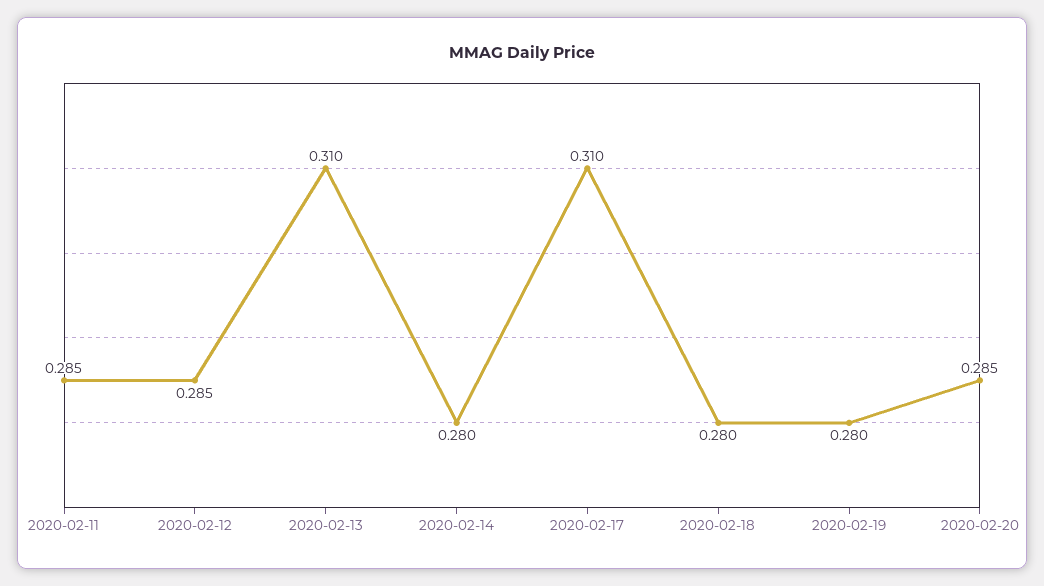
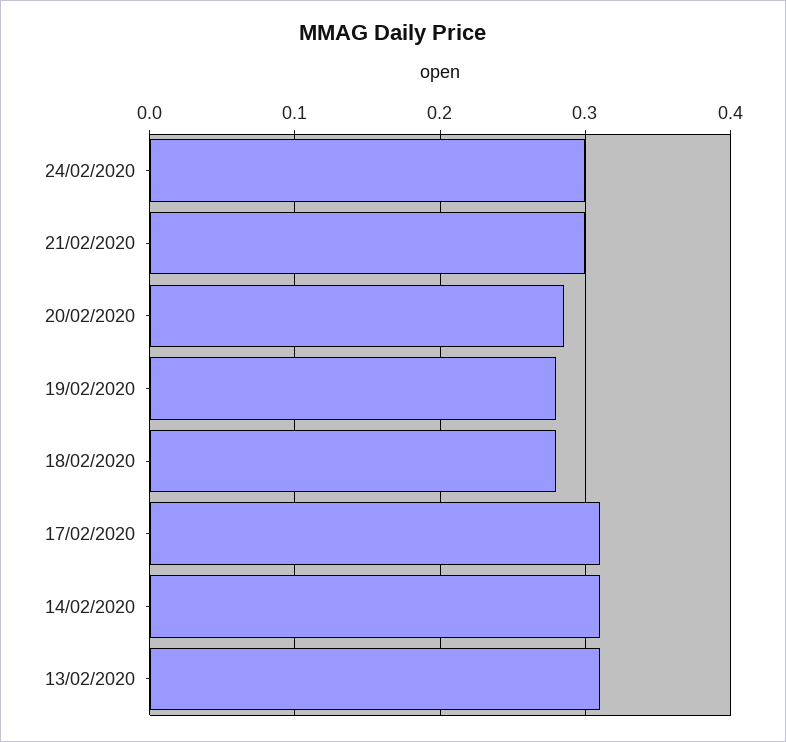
2020-02-11: 0.285 -> none
2020-02-12: 0.285 -> none
2020-02-14: 0.28 -> 0.31
24/02/2020: none -> 0.3
21/02/2020: none -> 0.3

